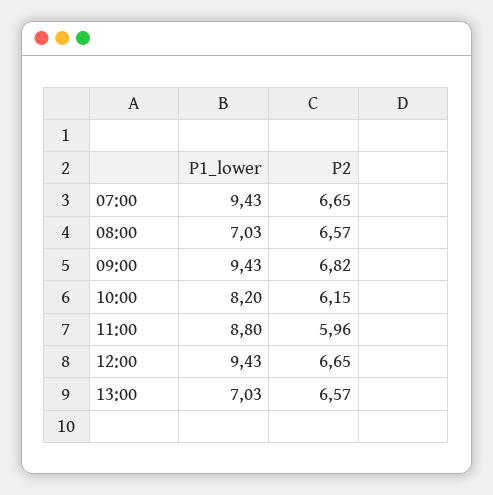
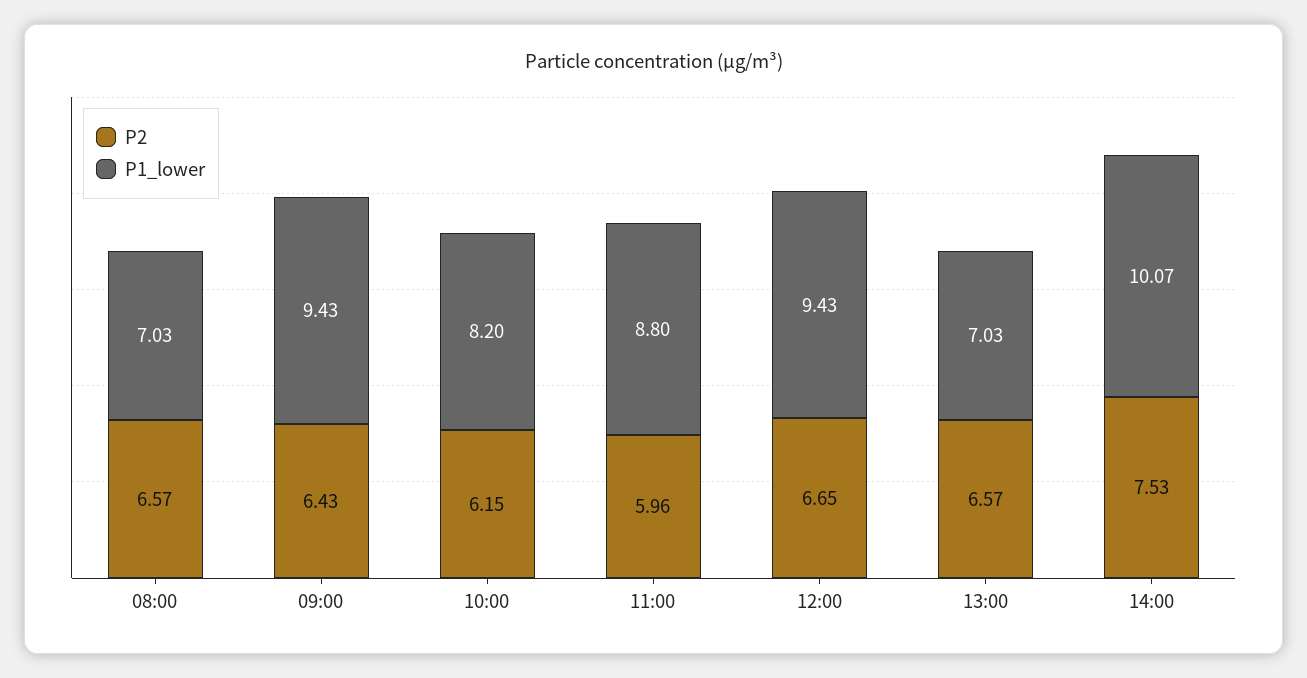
P1_lower, 07:00: 9.43 -> none
P2, 07:00: 6.65 -> none
P2, 09:00: 6.82 -> 6.43
P2, 14:00: none -> 7.53
P1_lower, 14:00: none -> 10.07

